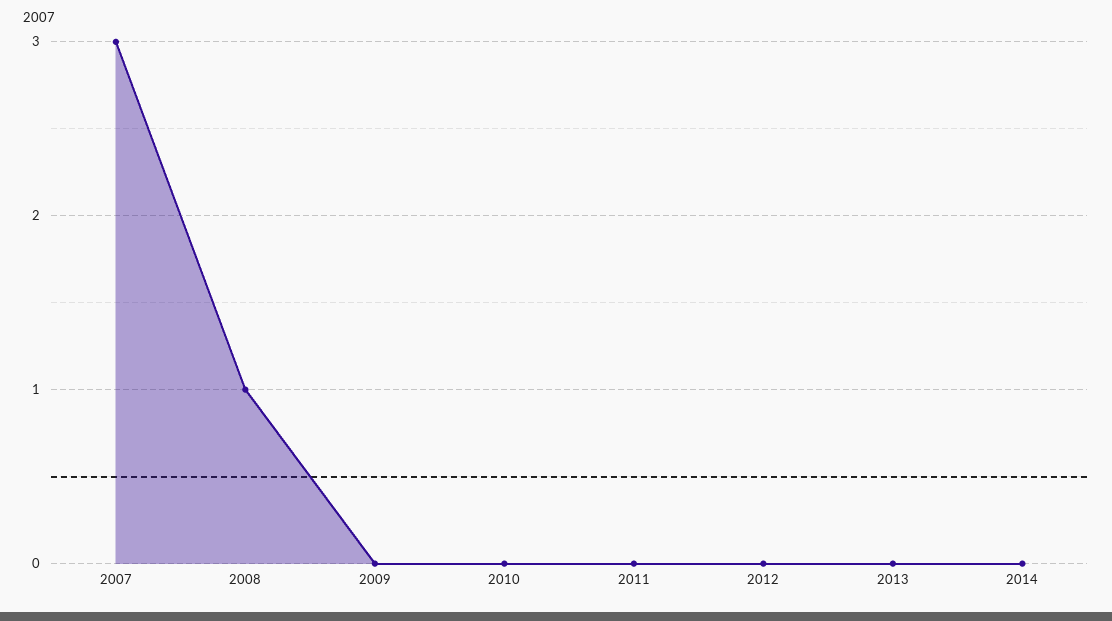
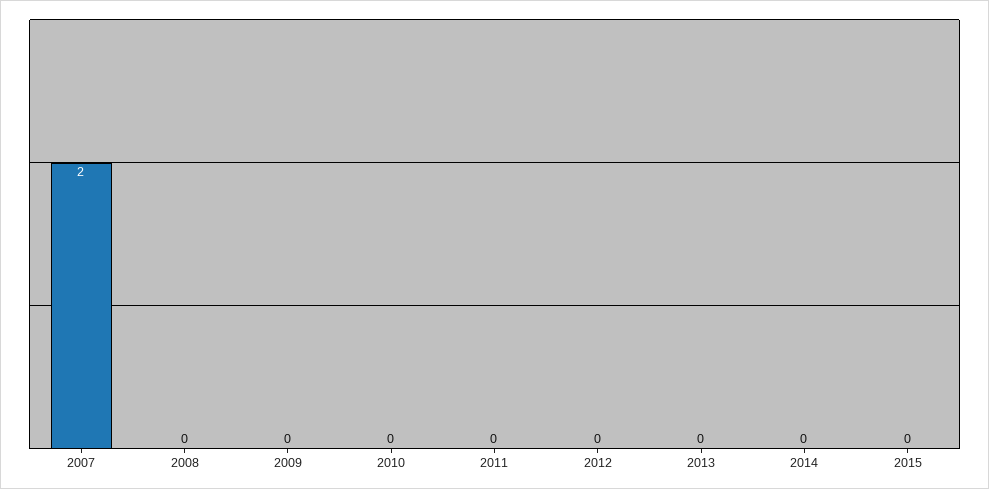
2007: 3 -> 2
2008: 1 -> 0
2015: none -> 0

